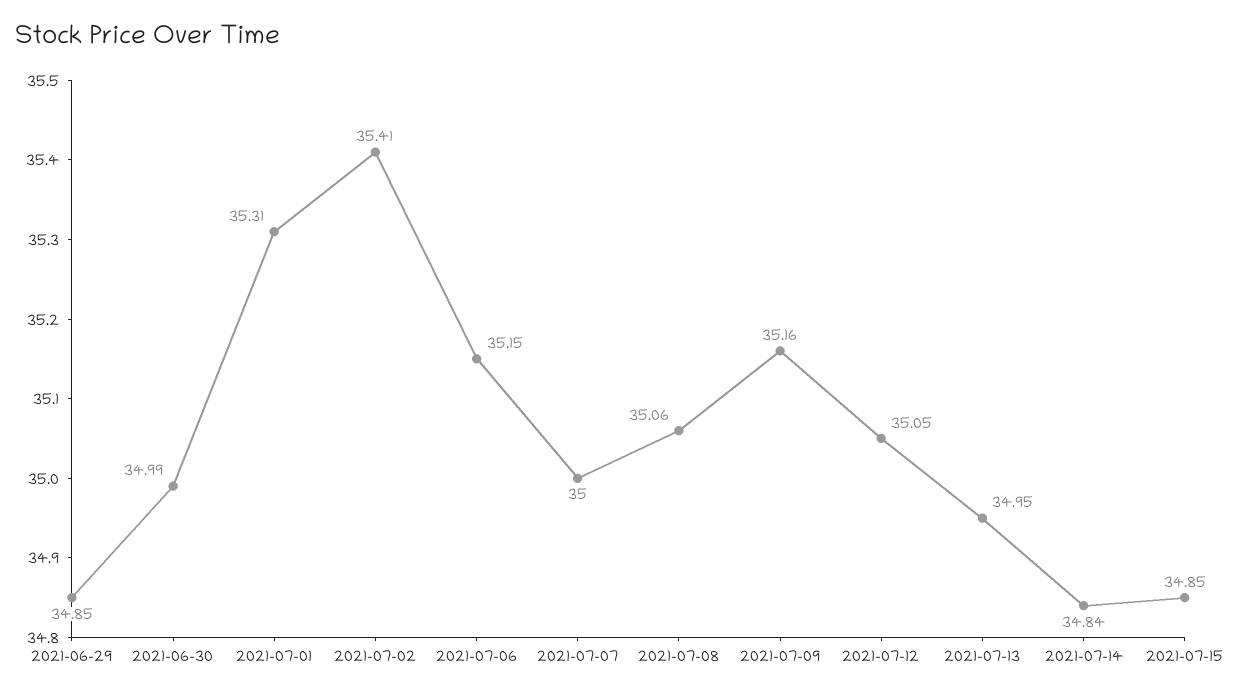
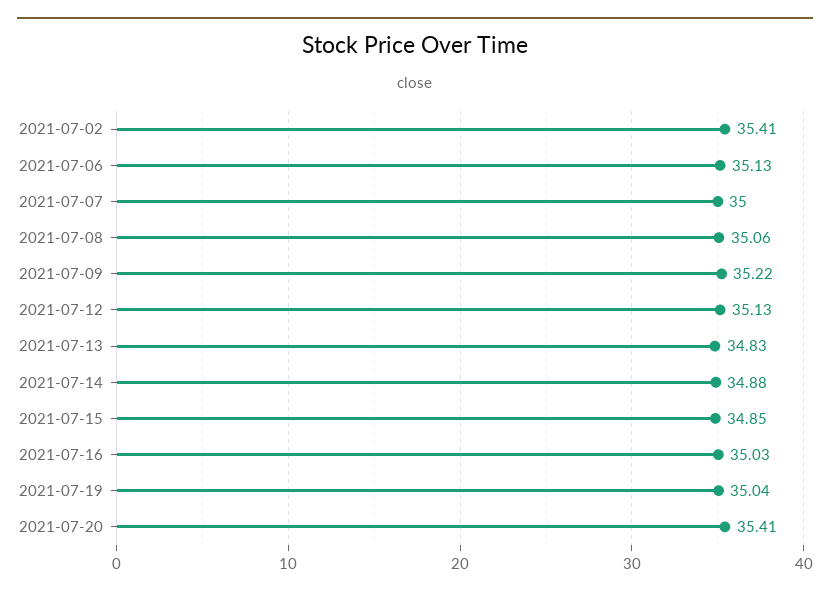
2021-06-29: 34.85 -> none
2021-06-30: 34.99 -> none
2021-07-01: 35.31 -> none
2021-07-06: 35.15 -> 35.13
2021-07-09: 35.16 -> 35.22
2021-07-12: 35.05 -> 35.13
2021-07-13: 34.95 -> 34.83
2021-07-14: 34.84 -> 34.88
2021-07-16: none -> 35.03
2021-07-19: none -> 35.04
2021-07-20: none -> 35.41

